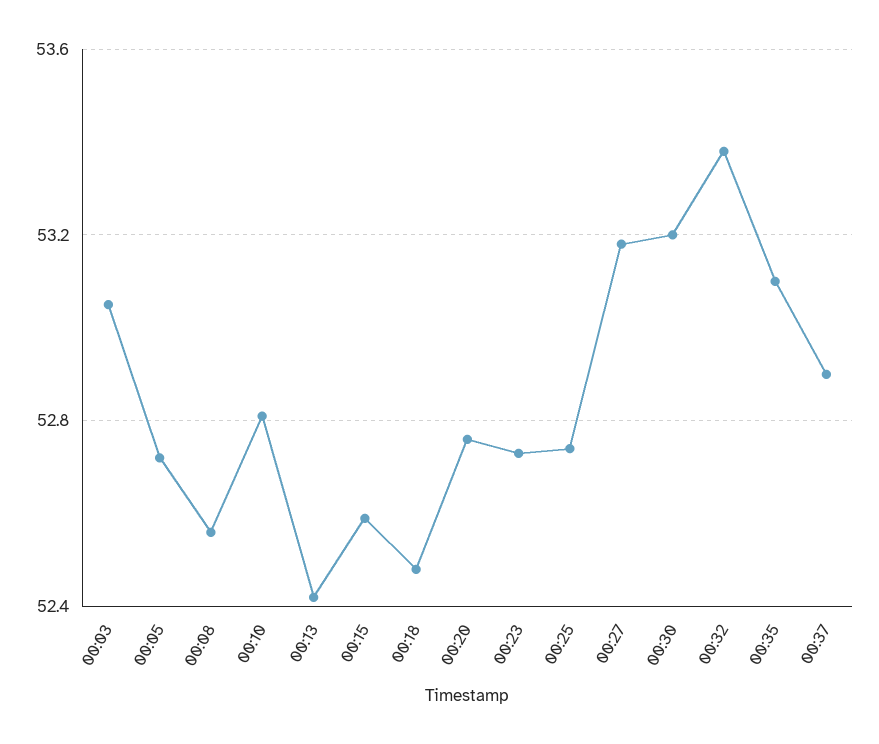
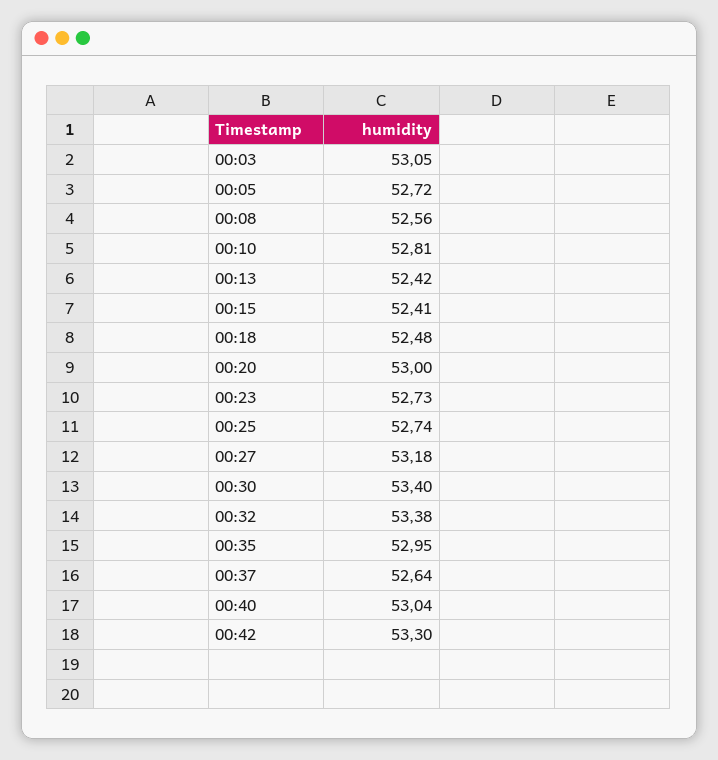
00:15: 52.6 -> 52.41
00:20: 52.75 -> 53
00:30: 53.2 -> 53.4
00:35: 53.1 -> 52.95
00:37: 52.9 -> 52.64
00:40: none -> 53.04
00:42: none -> 53.3

